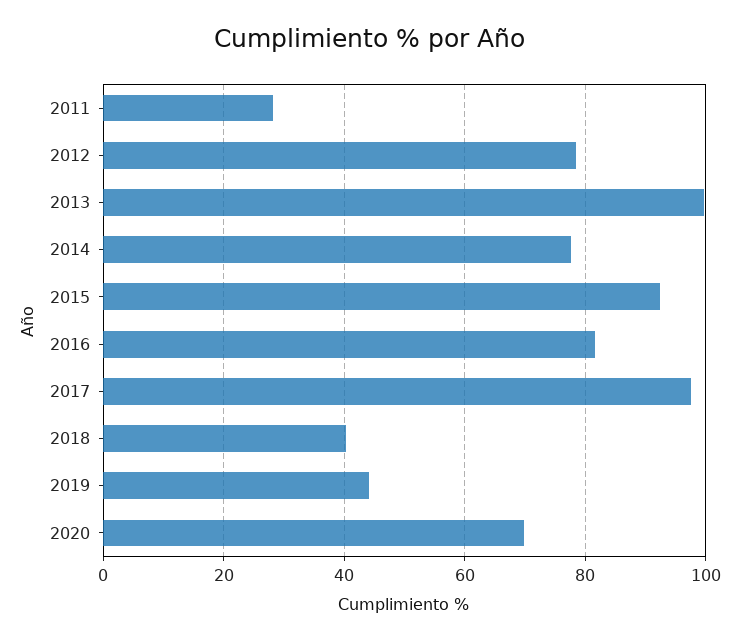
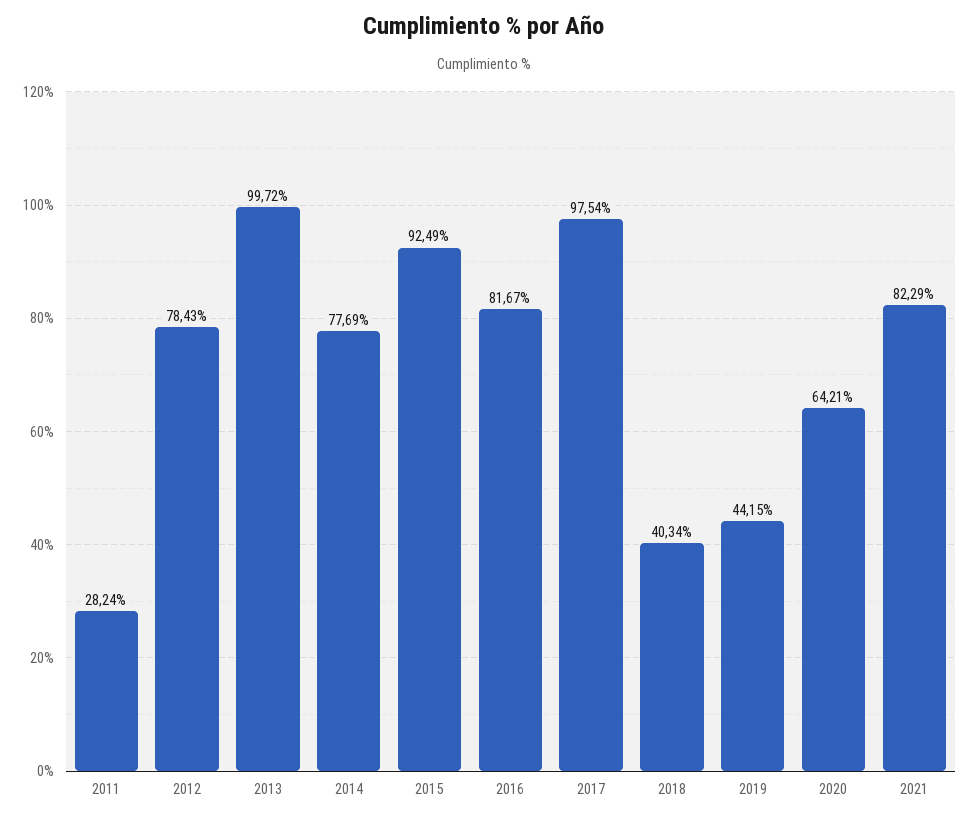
2020: 70 -> 64.21
2021: none -> 82.29

